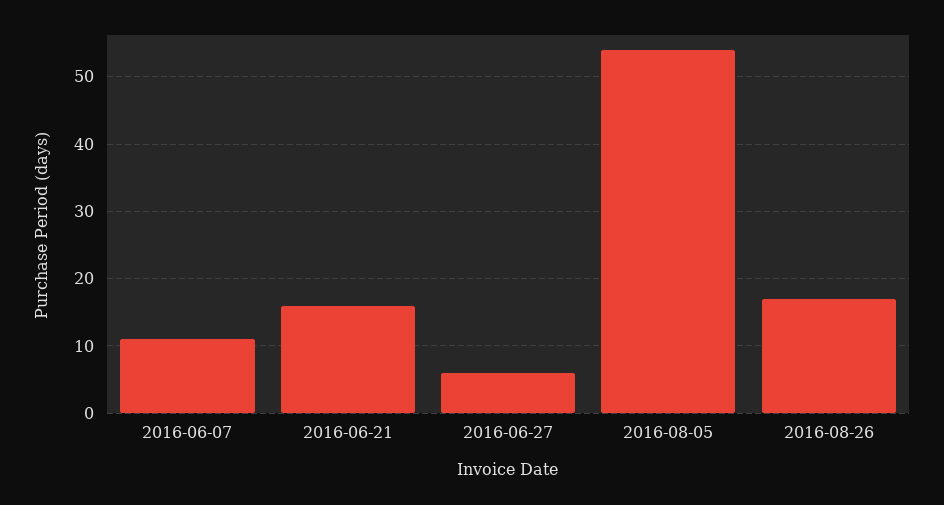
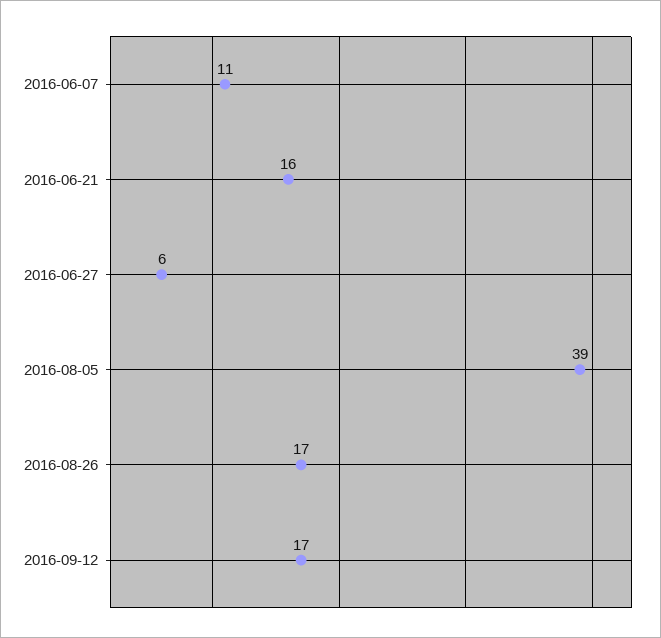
2016-08-05: 54 -> 39
2016-09-12: none -> 17

